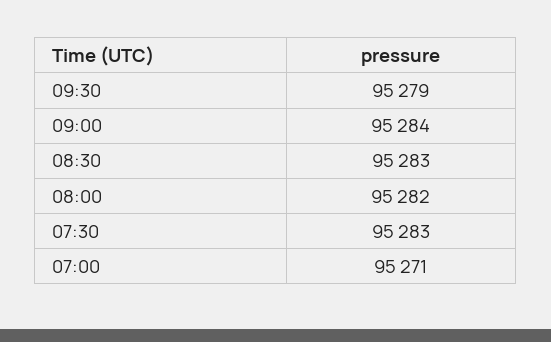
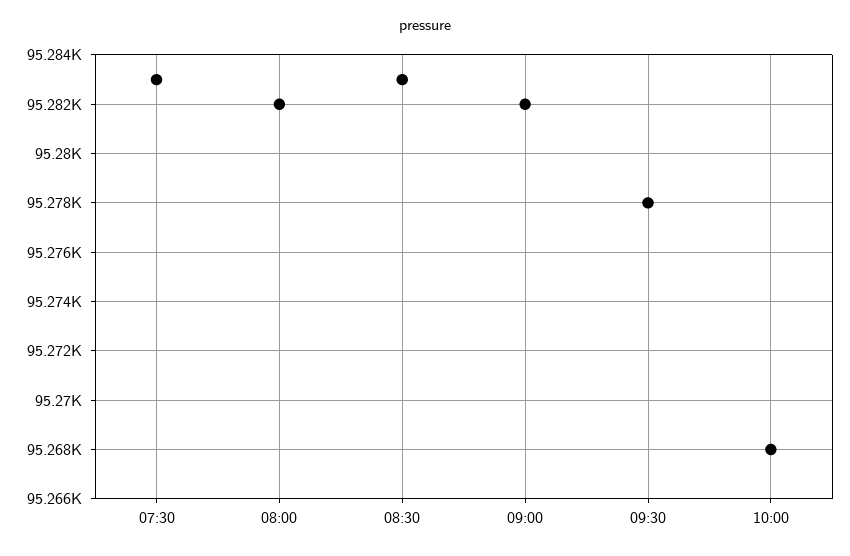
09:30: 95279 -> 95278
09:00: 95284 -> 95282
07:00: 95271 -> none
10:00: none -> 95268

